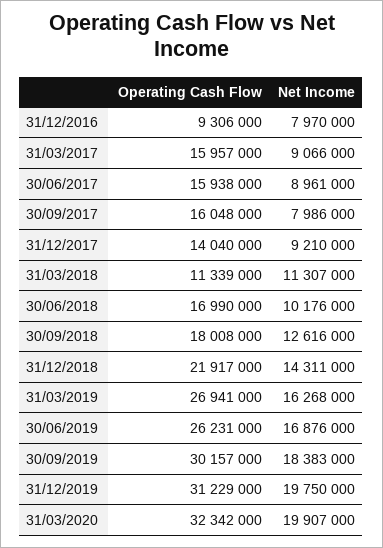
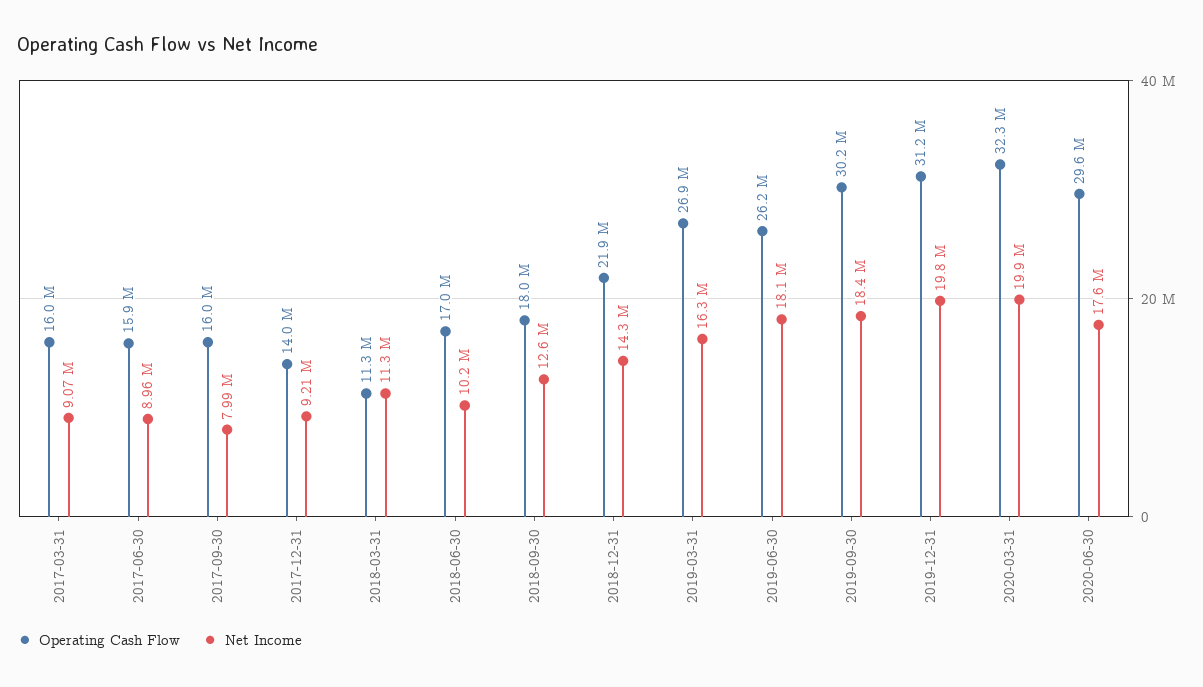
Operating Cash Flow, 31/12/2016: 9306000 -> none
Net Income, 31/12/2016: 7970000 -> none
Net Income, 30/06/2019: 16876000 -> 18100000
Operating Cash Flow, 2020-06-30: none -> 29600000
Net Income, 2020-06-30: none -> 17600000

